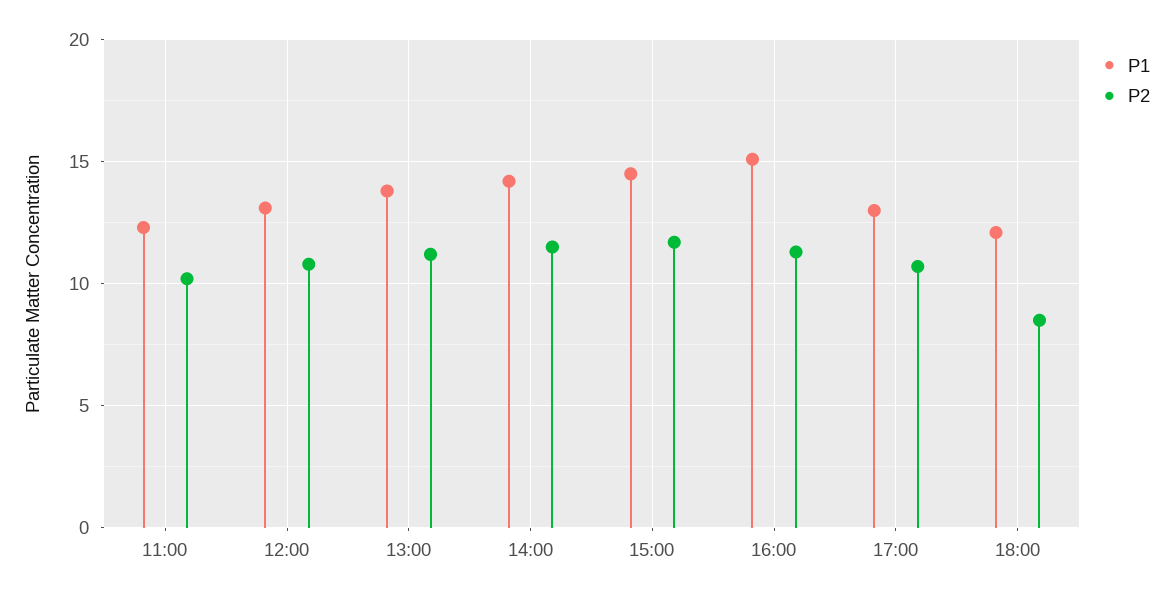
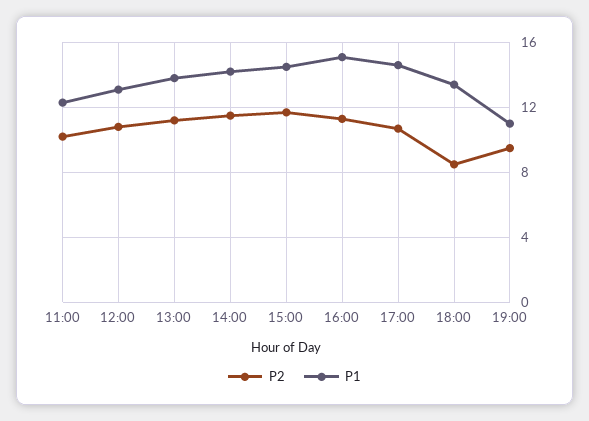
P1, 17:00: 13 -> 14.5
P1, 18:00: 12 -> 13.5
P2, 19:00: none -> 9.5
P1, 19:00: none -> 11

